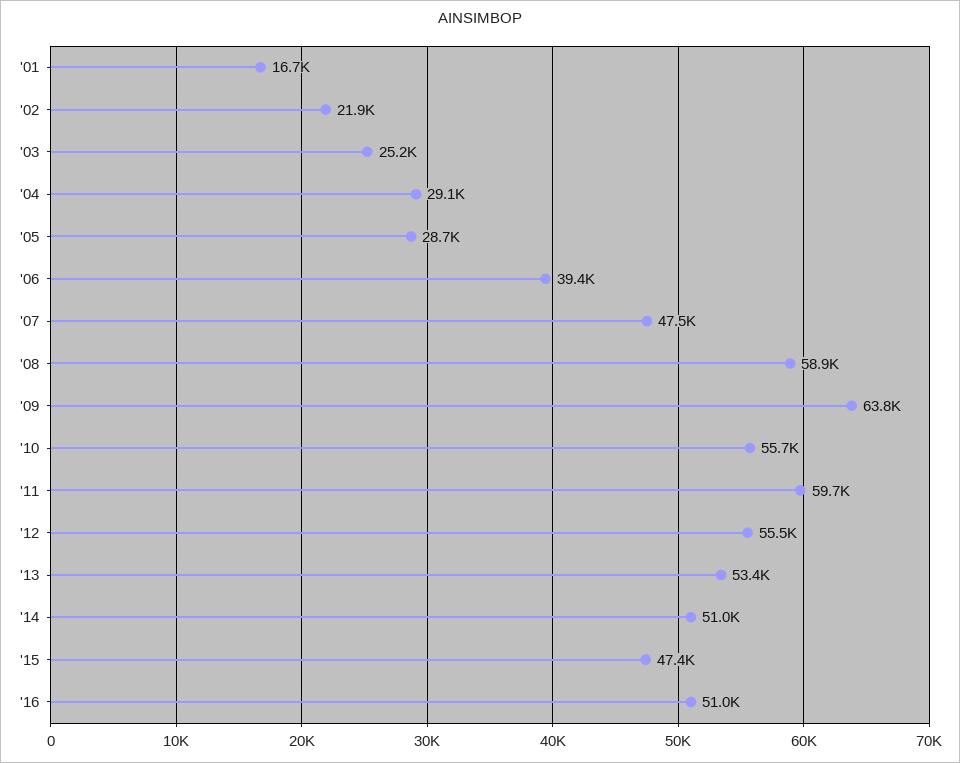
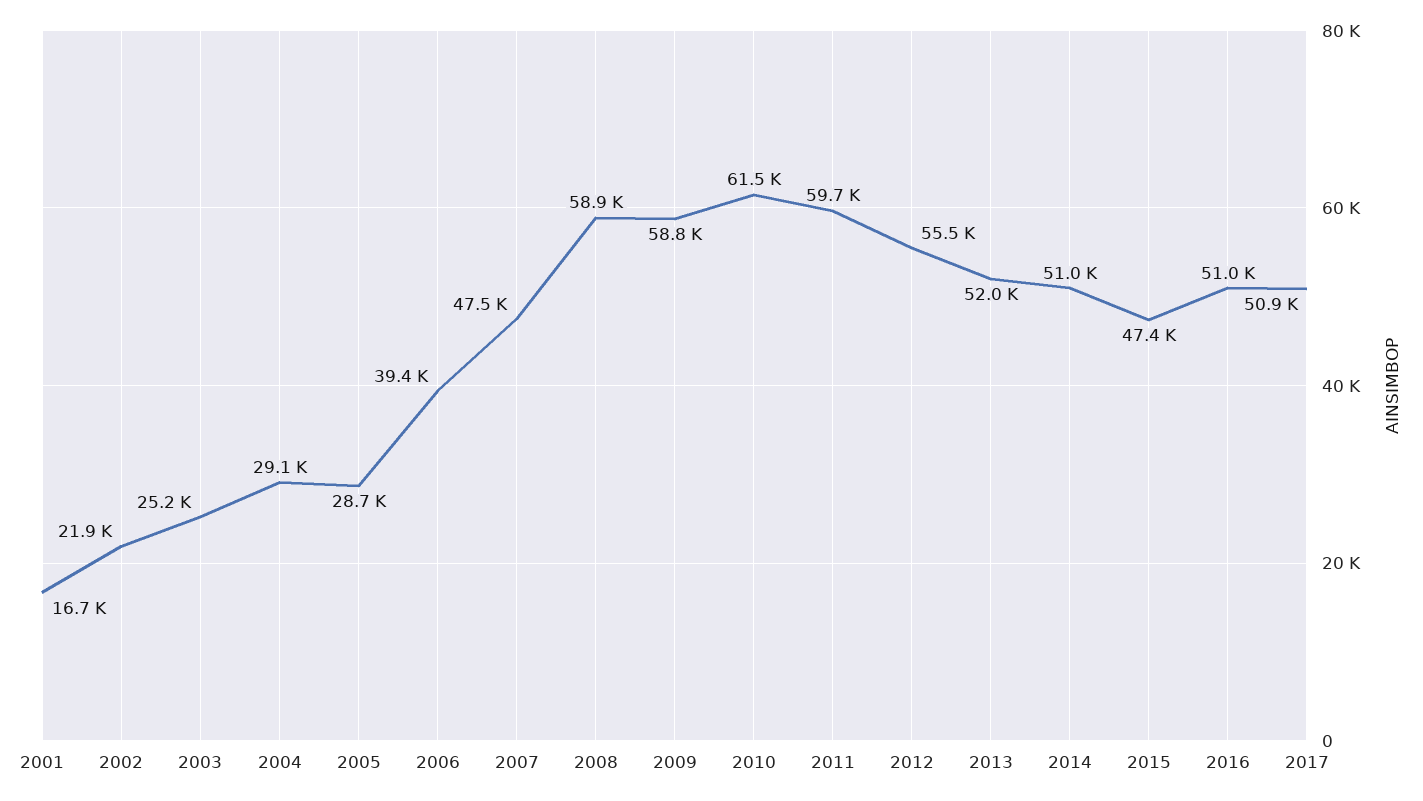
'09: 63800 -> 58800
'10: 55700 -> 61500
'13: 53400 -> 52000
2017: none -> 50900

